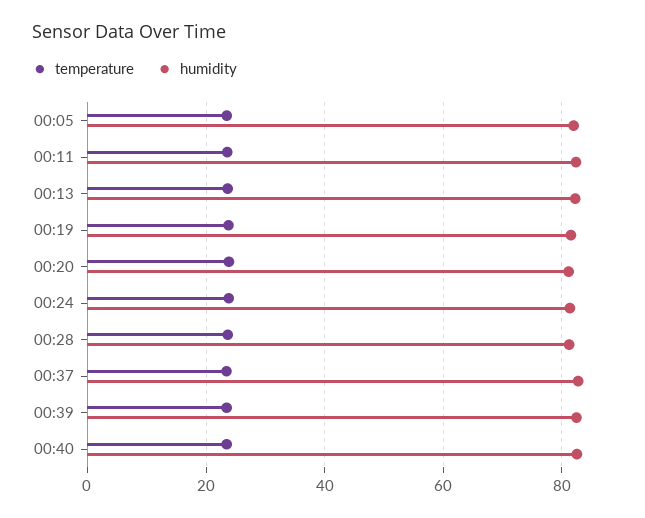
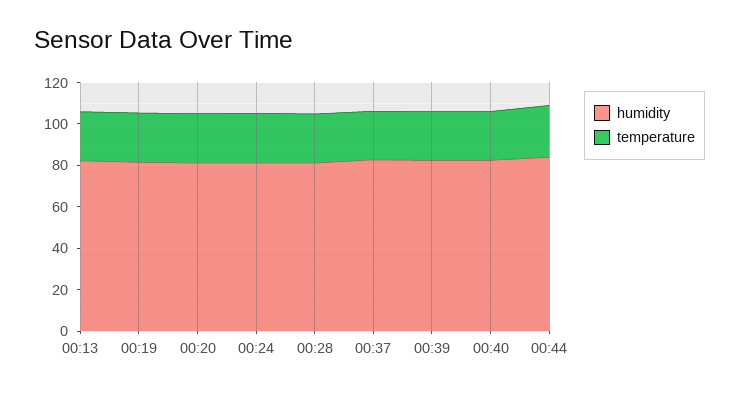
temperature, 00:05: 24 -> none
humidity, 00:05: 82 -> none
temperature, 00:11: 24 -> none
humidity, 00:11: 82 -> none
humidity, 00:44: none -> 85
temperature, 00:44: none -> 25

